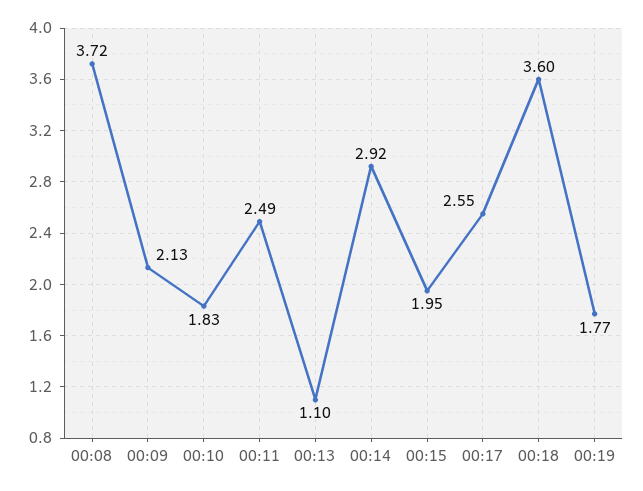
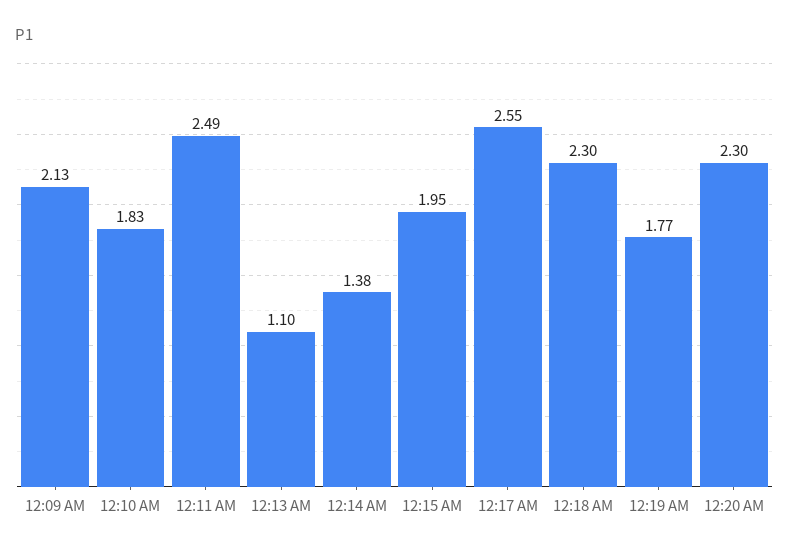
00:08: 3.72 -> none
00:14: 2.92 -> 1.38
00:18: 3.6 -> 2.3
12:20 AM: none -> 2.3

